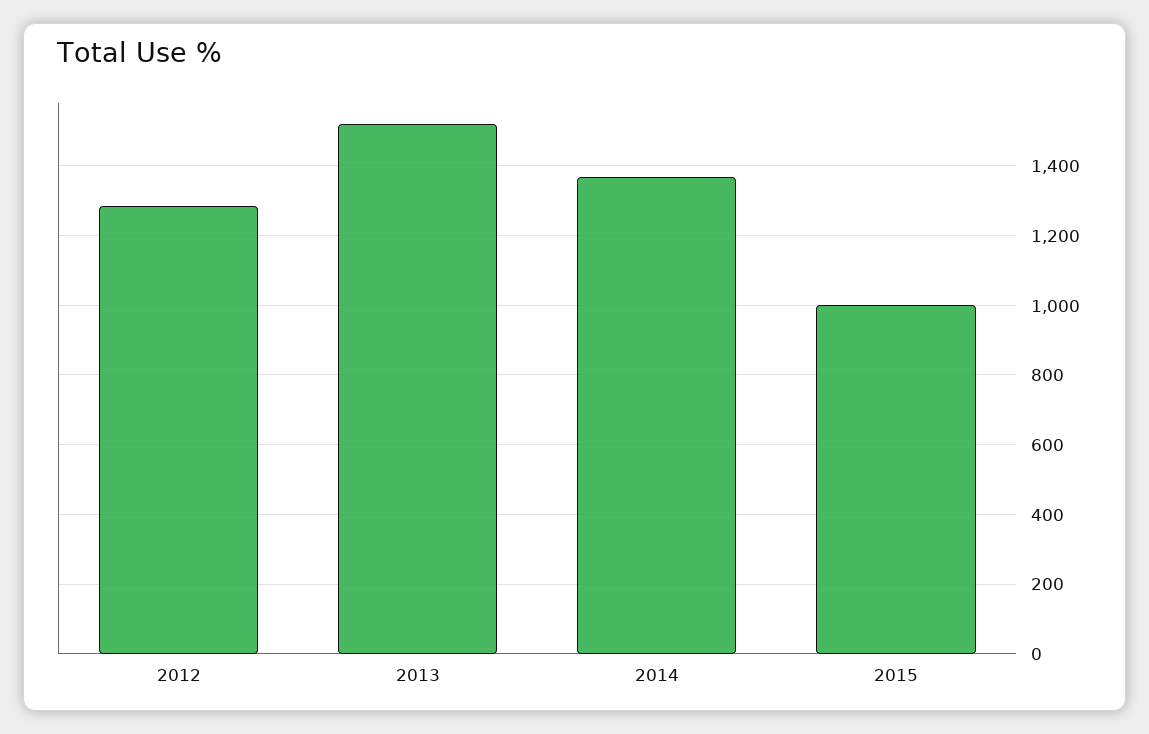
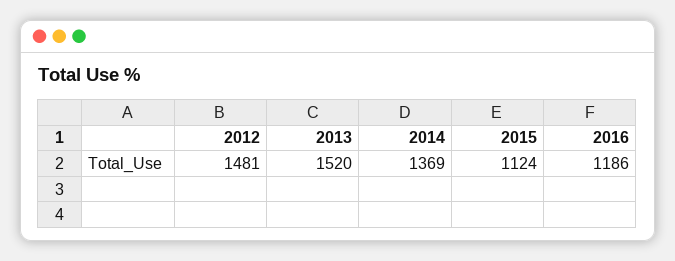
2012: 1280 -> 1481
2015: 1000 -> 1124
2016: none -> 1186

